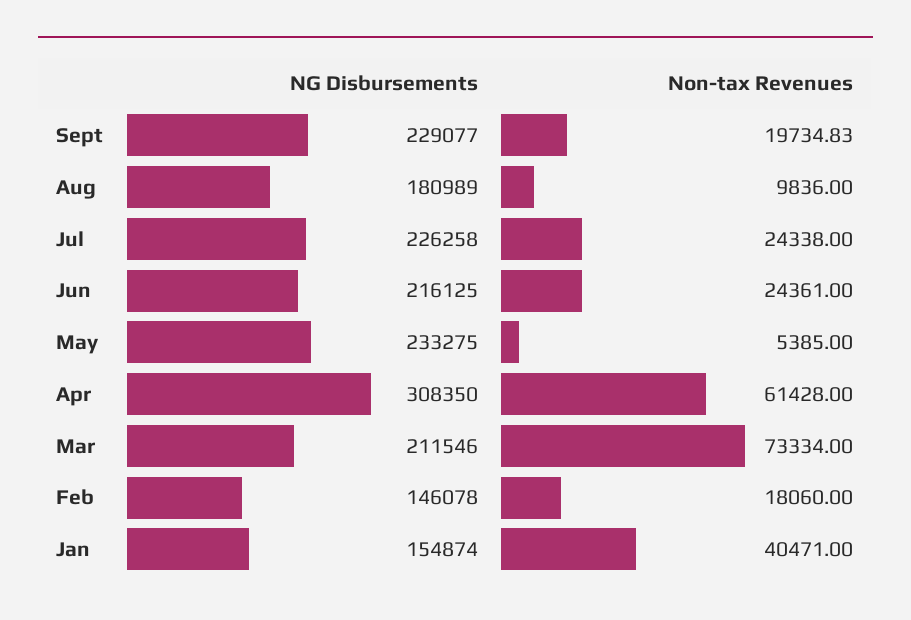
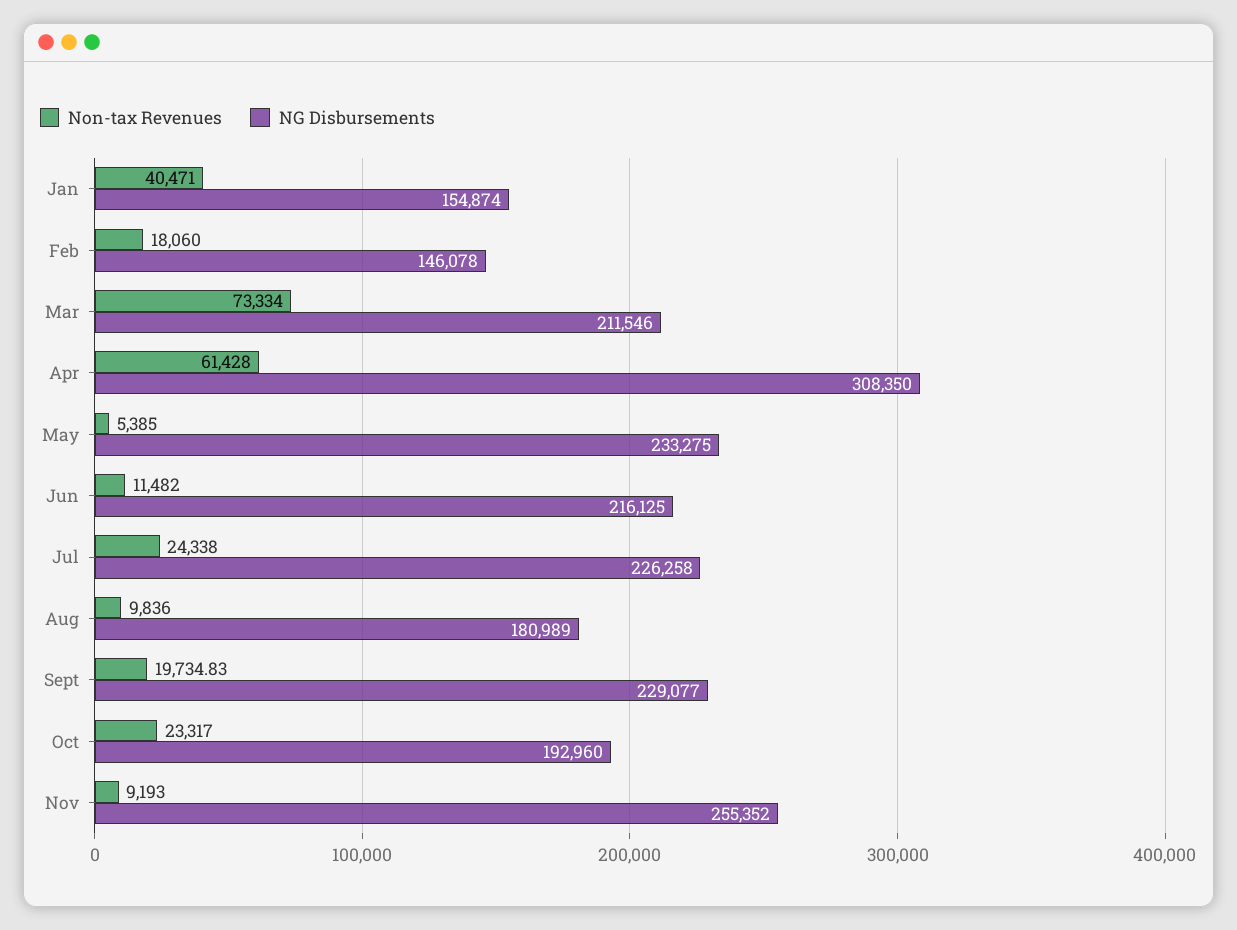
Non-tax Revenues, Jun: 24361 -> 11482
Non-tax Revenues, Oct: none -> 23317
NG Disbursements, Oct: none -> 192960
Non-tax Revenues, Nov: none -> 9193
NG Disbursements, Nov: none -> 255352

